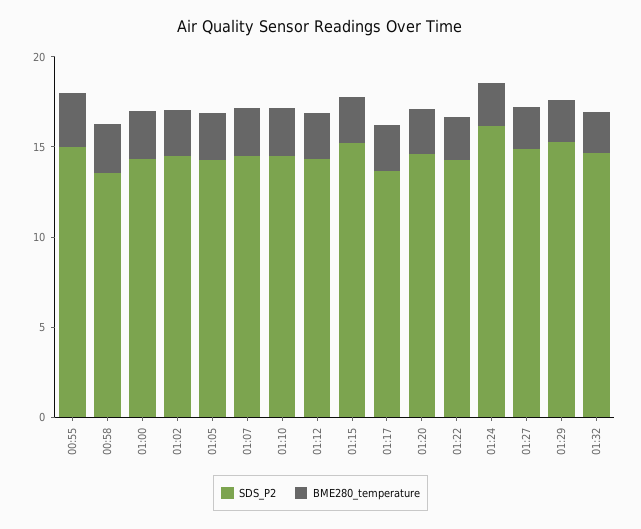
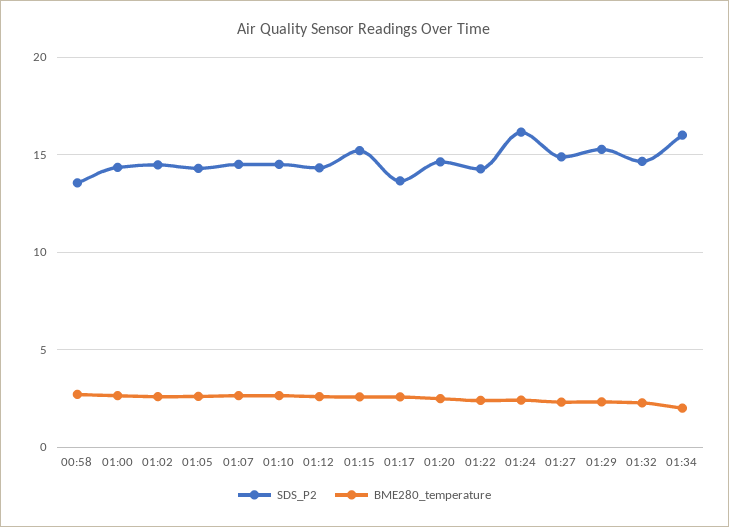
SDS_P2, 00:55: 15 -> none
BME280_temperature, 00:55: 3 -> none
SDS_P2, 01:34: none -> 16
BME280_temperature, 01:34: none -> 2

